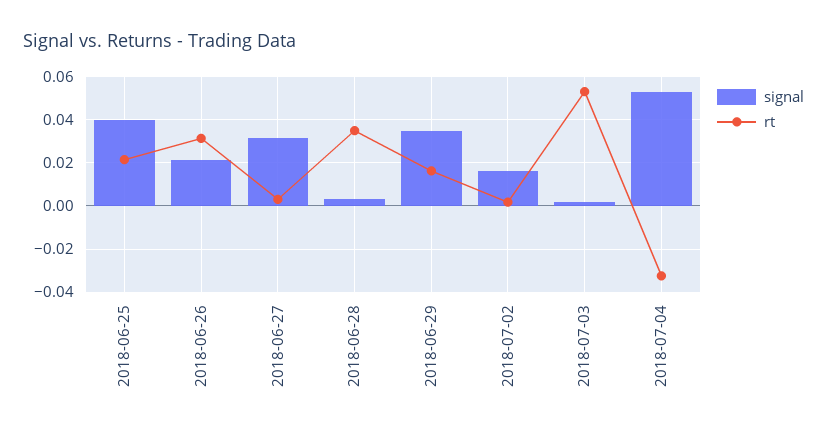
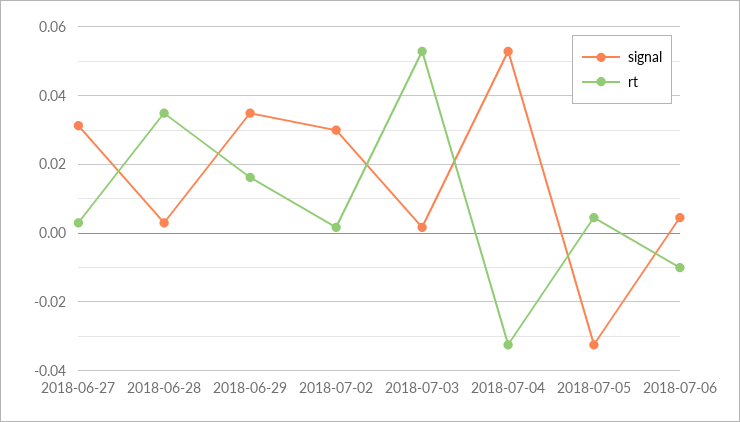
signal, 2018-06-25: 0.04 -> none
rt, 2018-06-25: 0.02 -> none
signal, 2018-06-26: 0.02 -> none
rt, 2018-06-26: 0.03 -> none
signal, 2018-07-02: 0.015 -> 0.03
signal, 2018-07-05: none -> -0.032
rt, 2018-07-05: none -> 0.004
signal, 2018-07-06: none -> 0.004
rt, 2018-07-06: none -> -0.01

